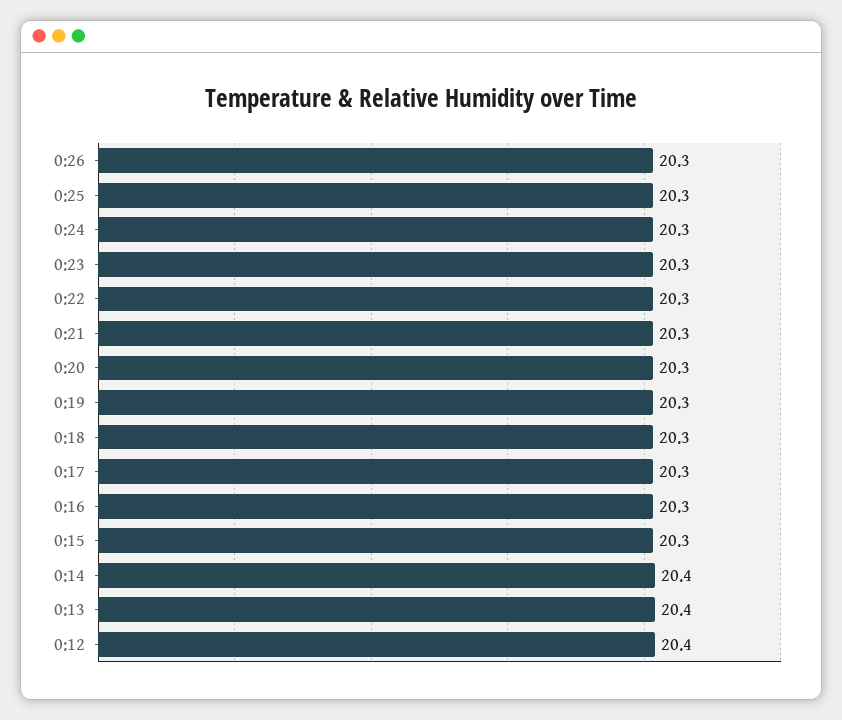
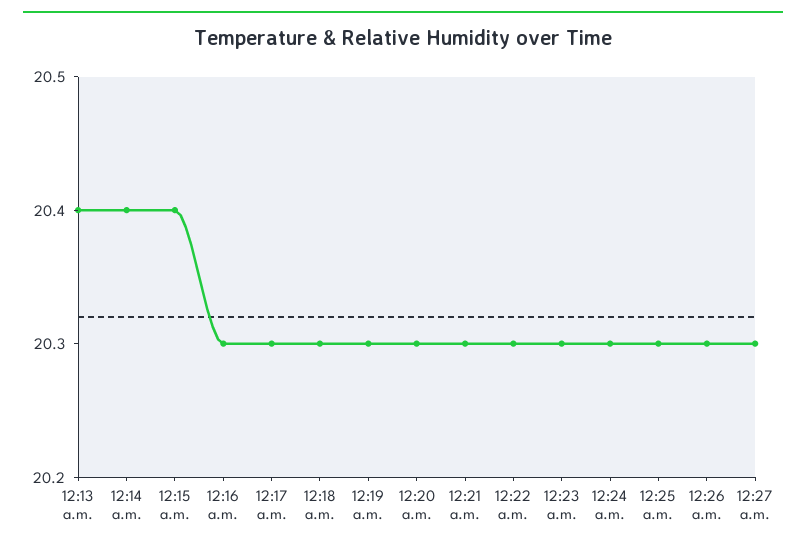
0:15: 20.3 -> 20.4
0:12: 20.4 -> none
12:27 a.m.: none -> 20.3

